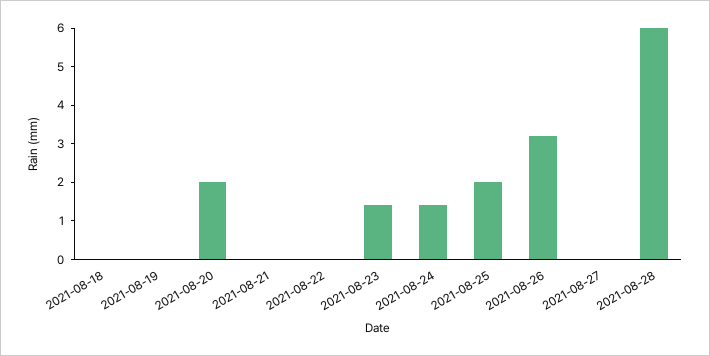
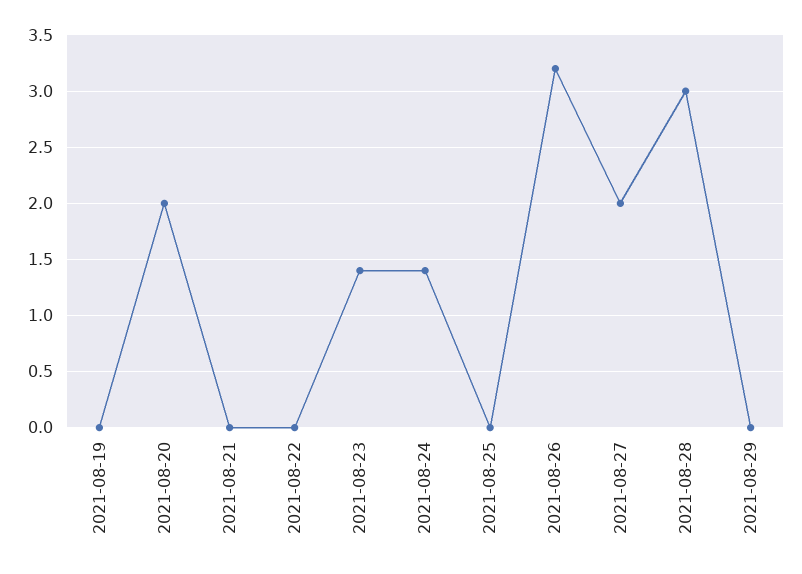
2021-08-18: 0 -> none
2021-08-25: 2 -> 0
2021-08-27: 0 -> 2
2021-08-28: 6 -> 3
2021-08-29: none -> 0

